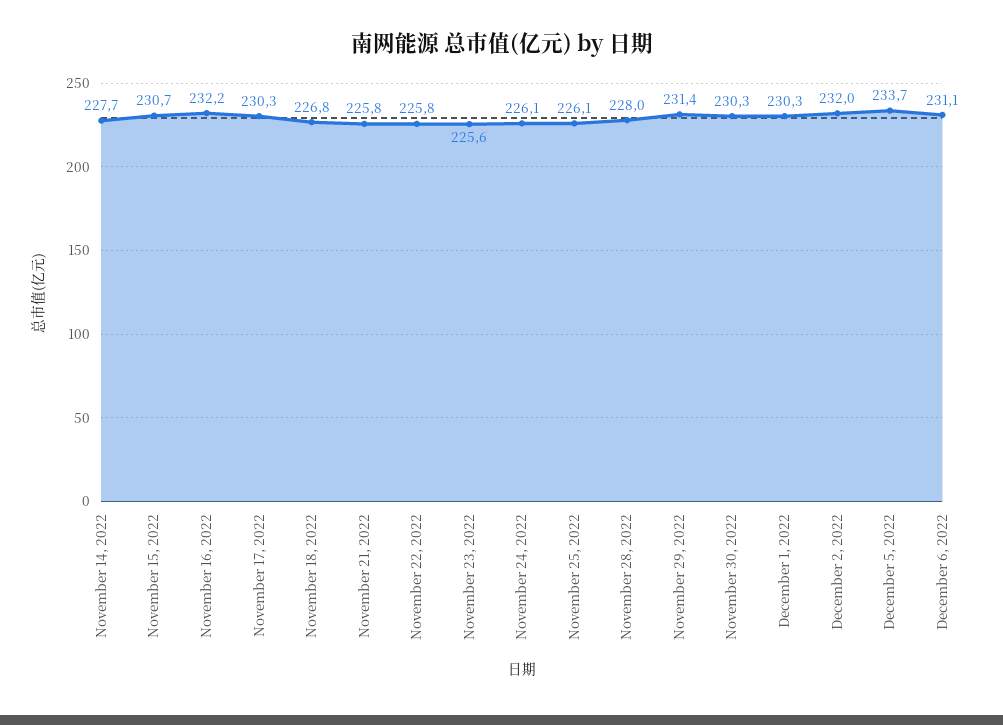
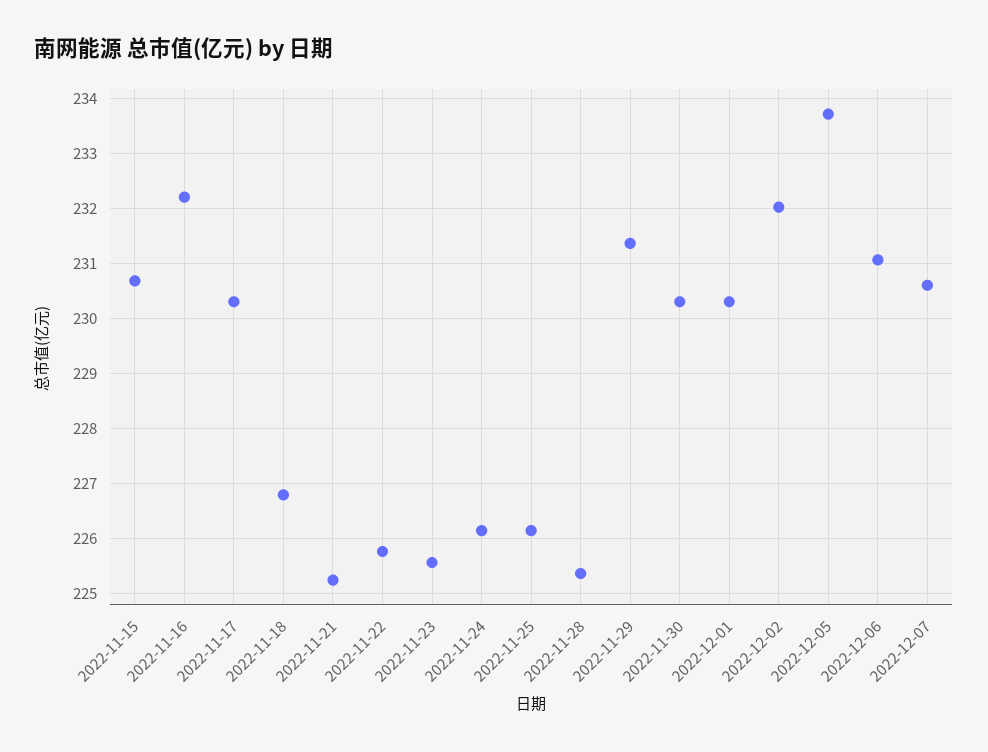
November 14, 2022: 227.7 -> none
November 21, 2022: 225.8 -> 225.2
November 28, 2022: 228 -> 225.4
2022-12-07: none -> 230.6

